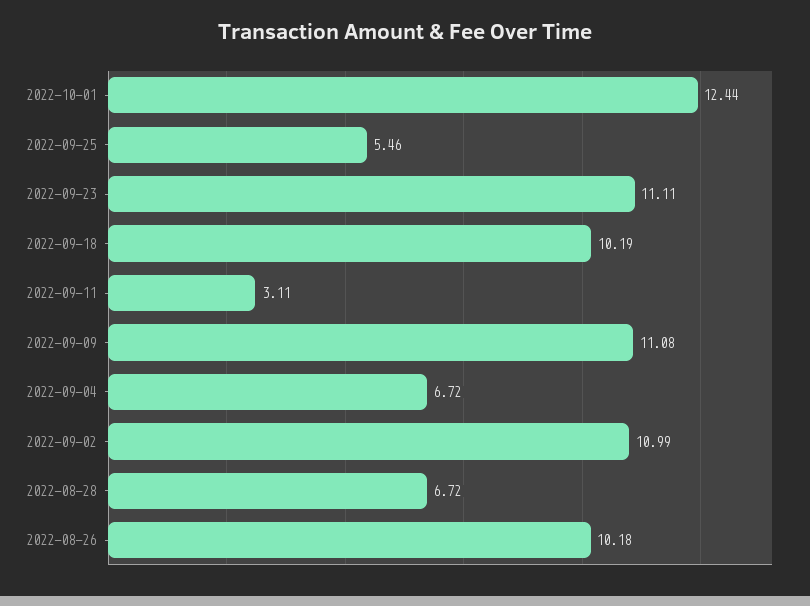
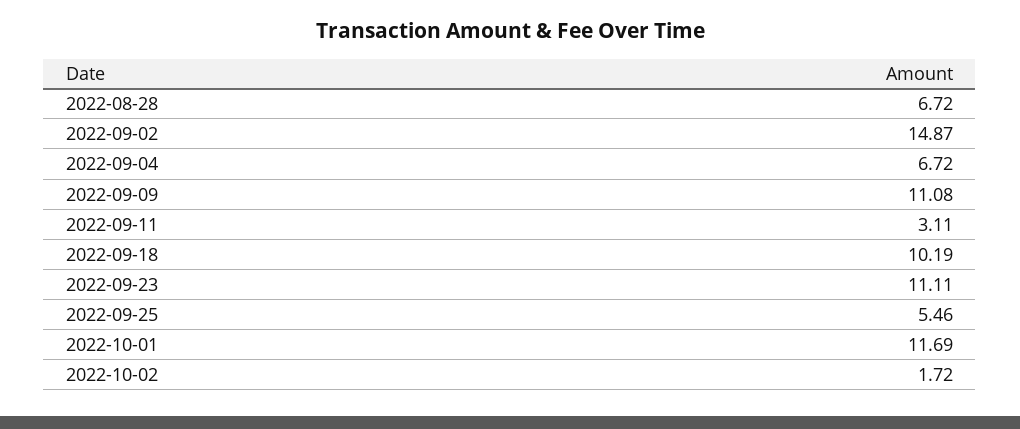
2022-10-01: 12.44 -> 11.69
2022-09-02: 10.99 -> 14.87
2022-08-26: 10.18 -> none
2022-10-02: none -> 1.72

